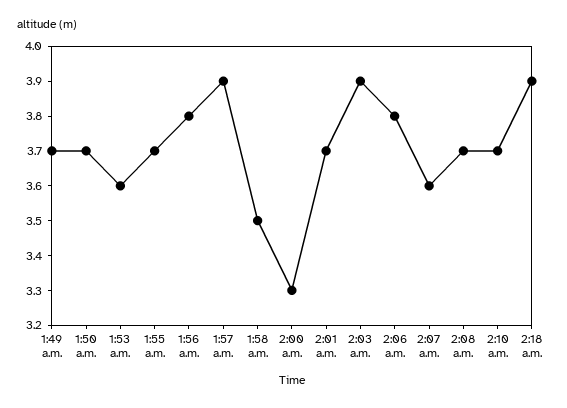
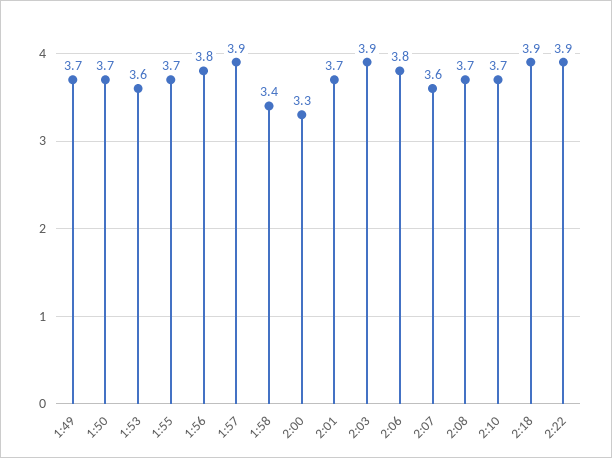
1:58 a.m.: 3.5 -> 3.4
2:22: none -> 3.9

